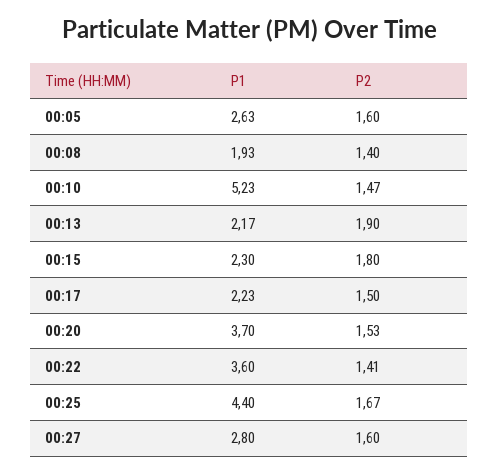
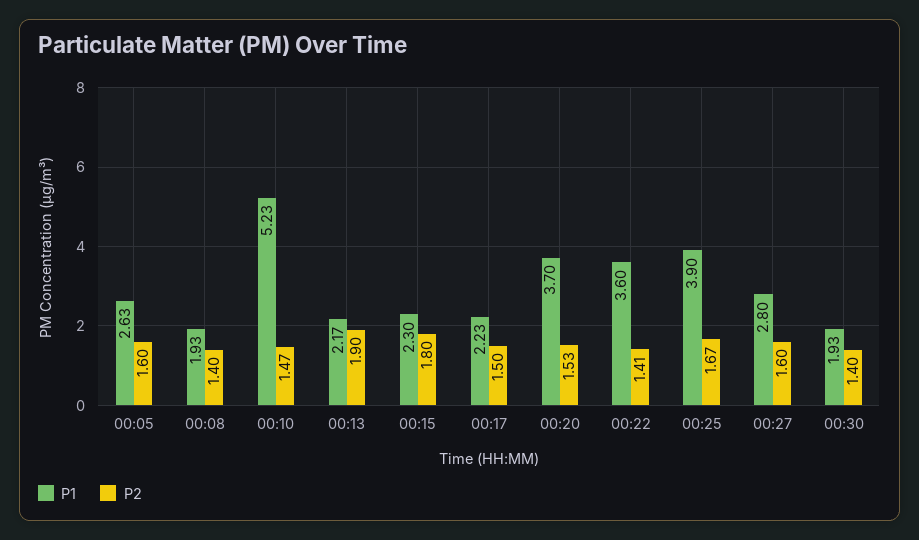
P1, 00:25: 4.4 -> 3.9
P1, 00:30: none -> 1.93
P2, 00:30: none -> 1.4

